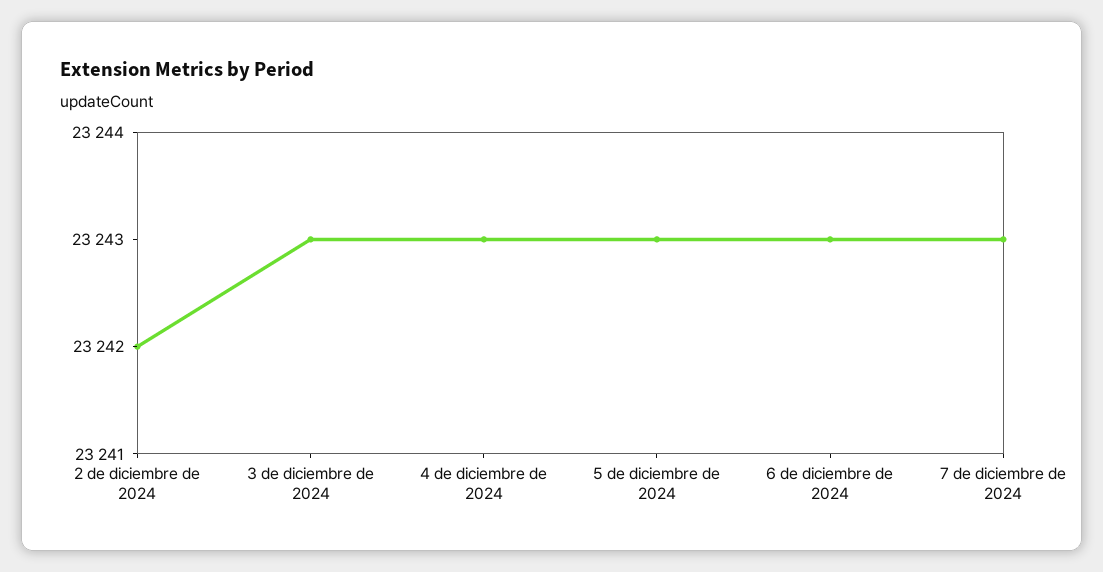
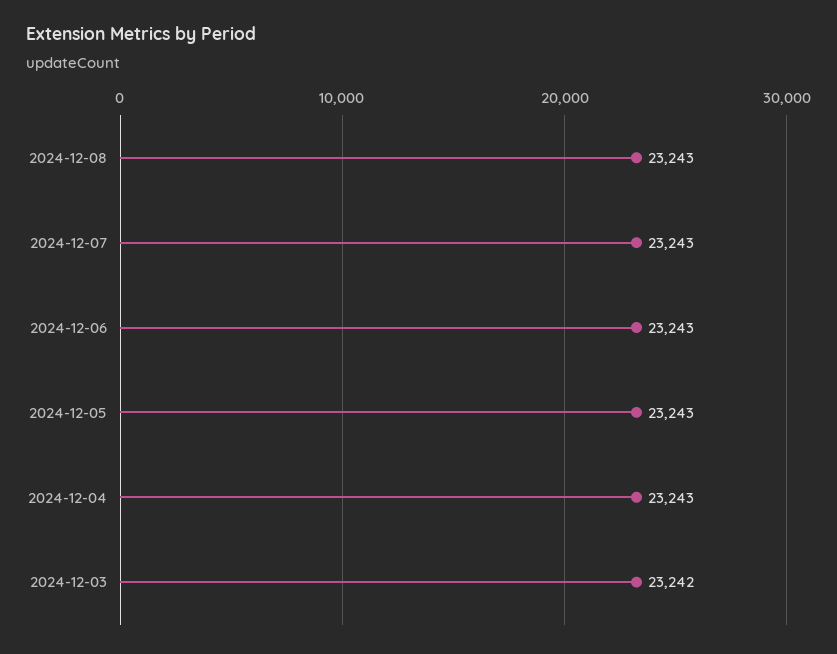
2 de diciembre de 2024: 23242 -> none
3 de diciembre de 2024: 23243 -> 23242
2024-12-08: none -> 23243

